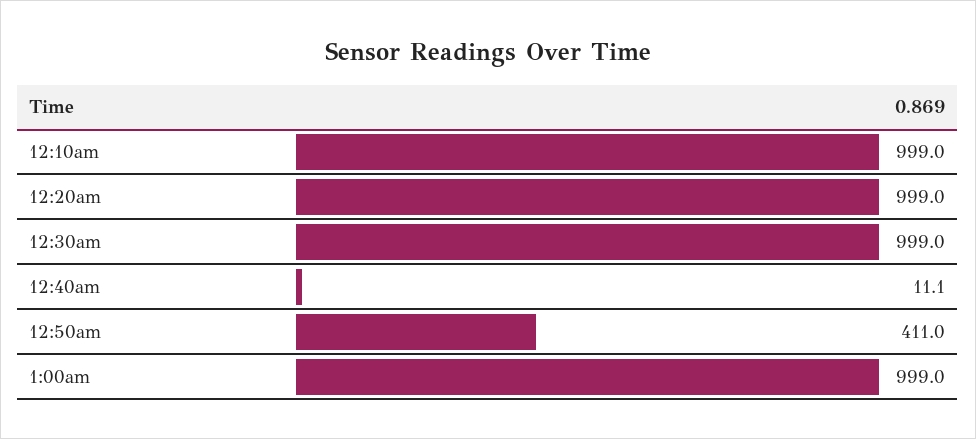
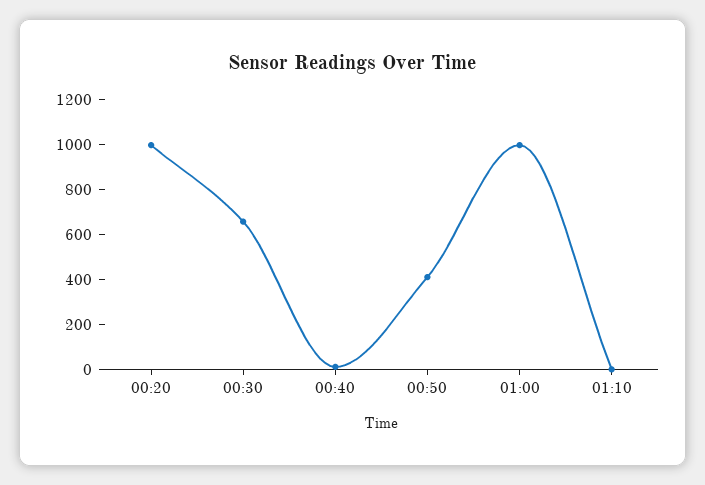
12:10am: 999 -> none
12:30am: 999 -> 650
01:10: none -> 0

